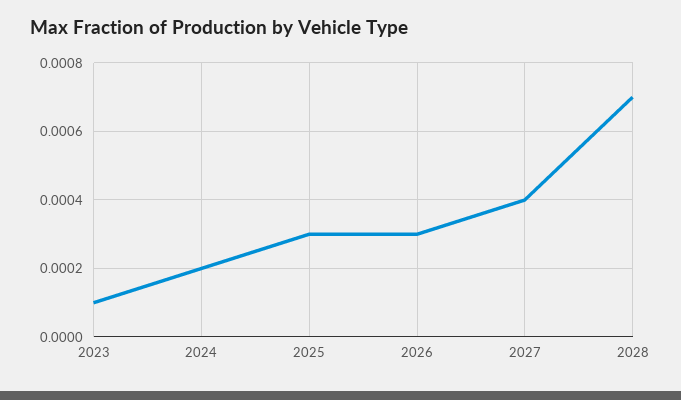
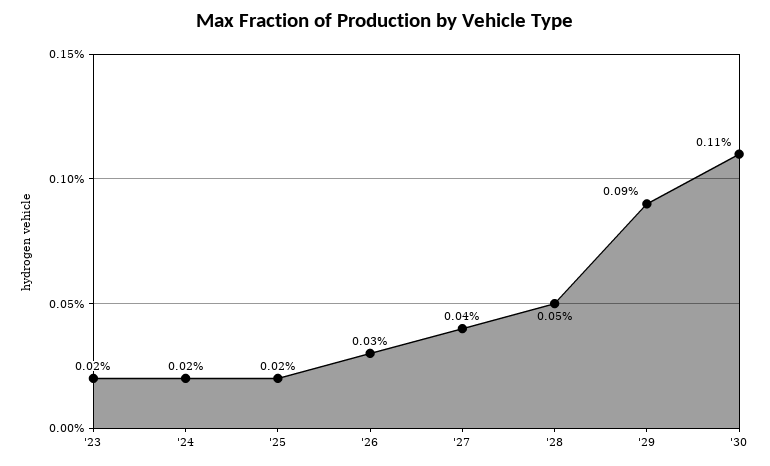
2023: 0.0001 -> 0.0002
2025: 0.0003 -> 0.0002
2028: 0.0007 -> 0.0005
'29: none -> 0.0009
'30: none -> 0.0011

